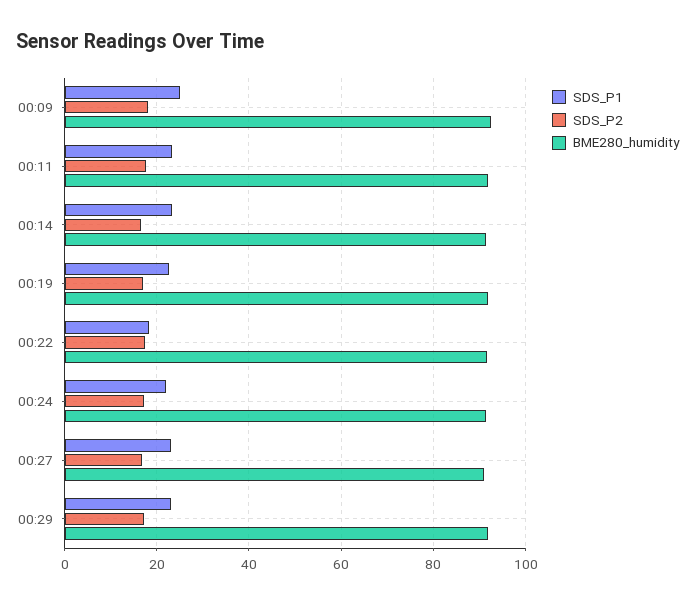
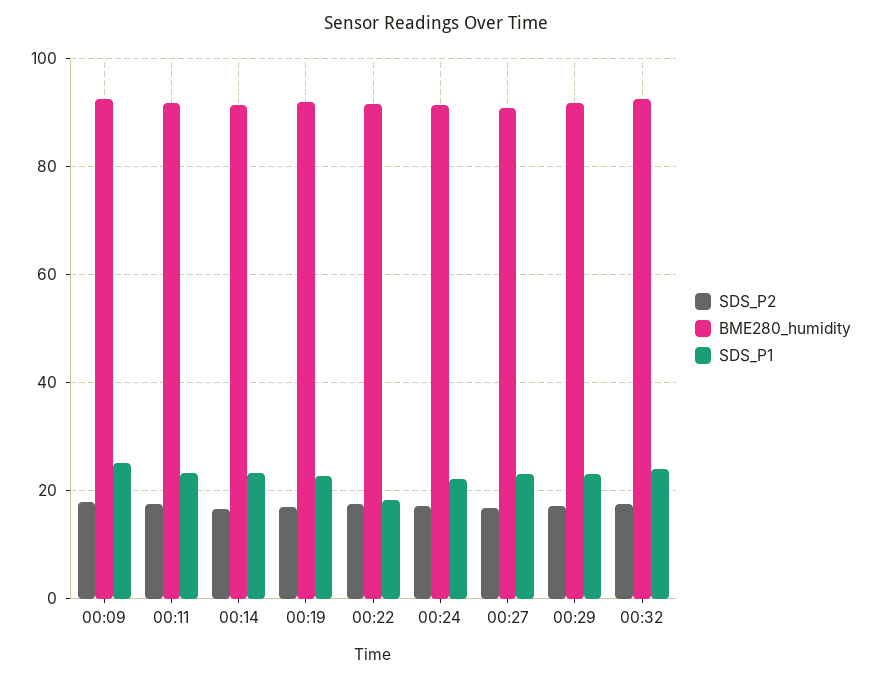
SDS_P2, 00:32: none -> 18
BME280_humidity, 00:32: none -> 92
SDS_P1, 00:32: none -> 24

